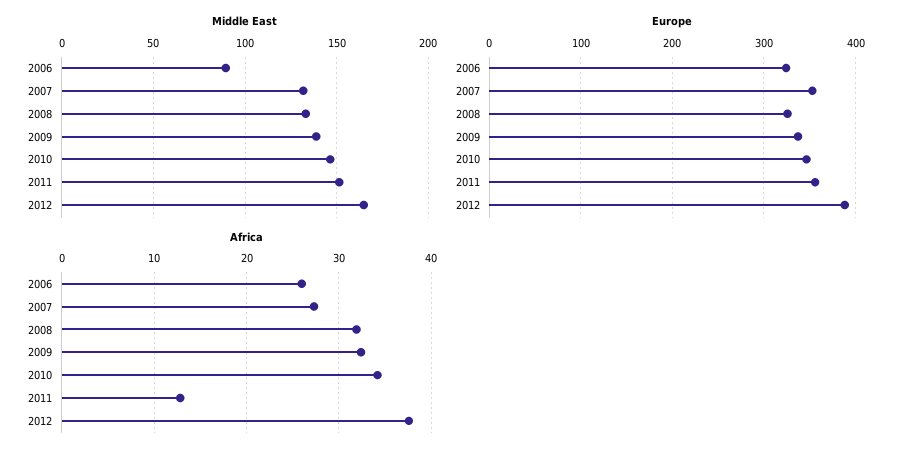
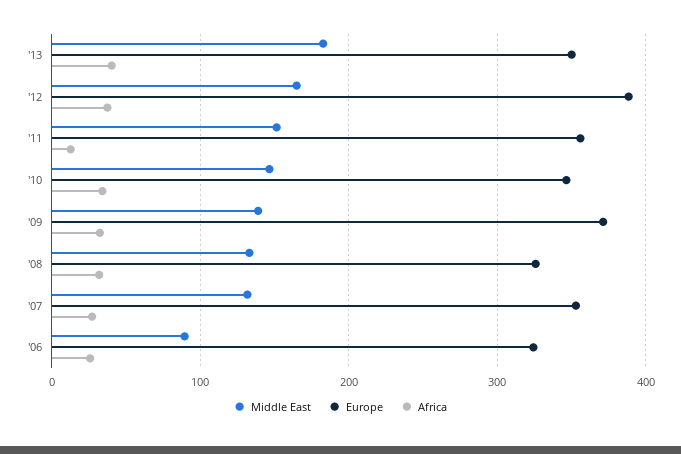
Europe, 2009: 340 -> 370
Middle East, '13: none -> 180
Europe, '13: none -> 350
Africa, '13: none -> 40

